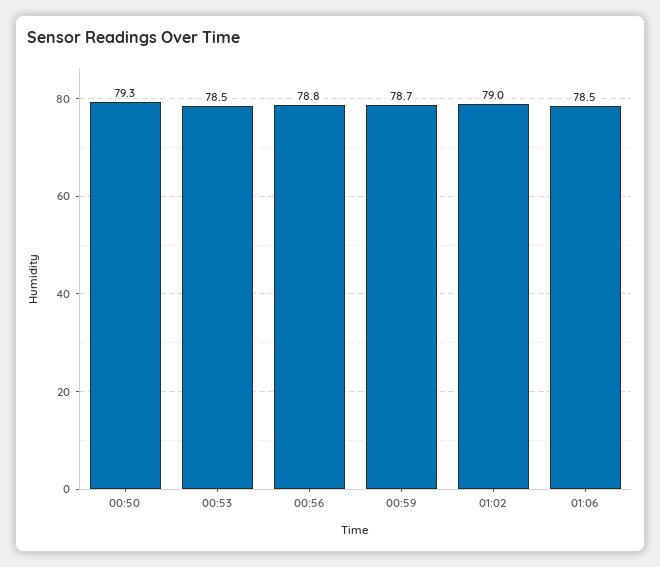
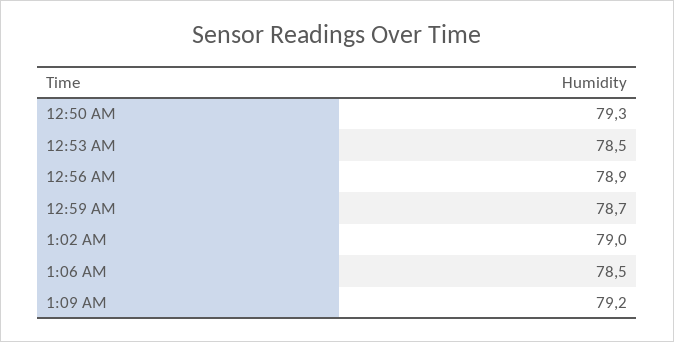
00:56: 78.8 -> 78.9
1:09 AM: none -> 79.2

